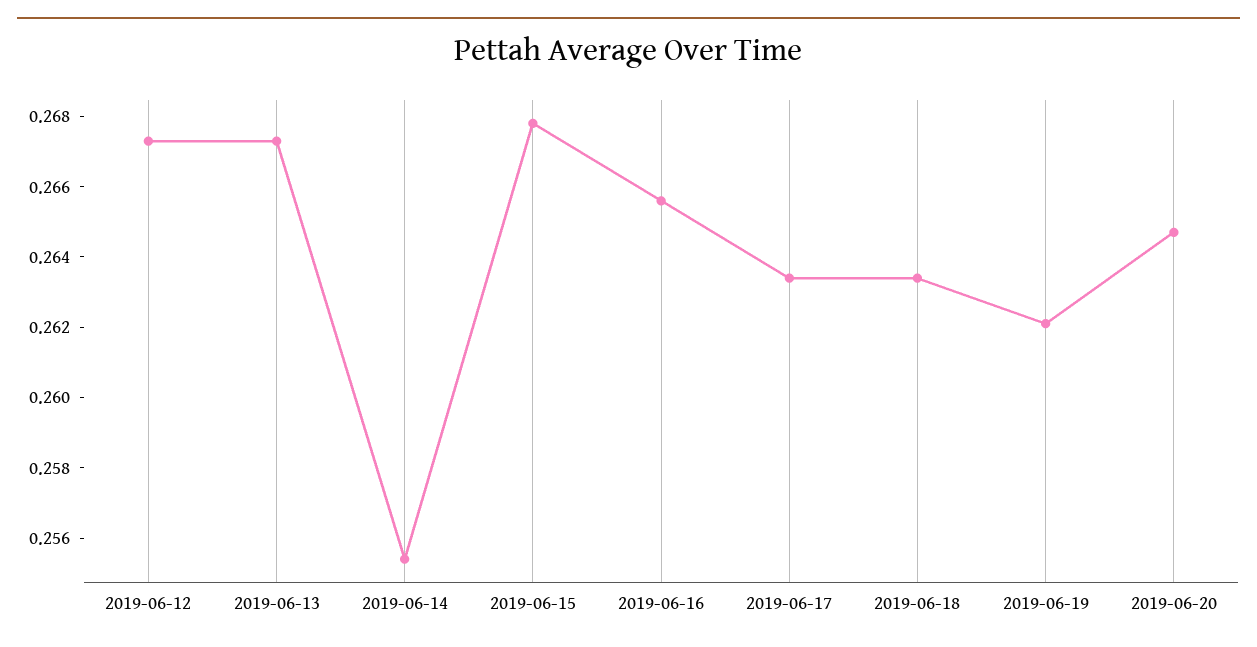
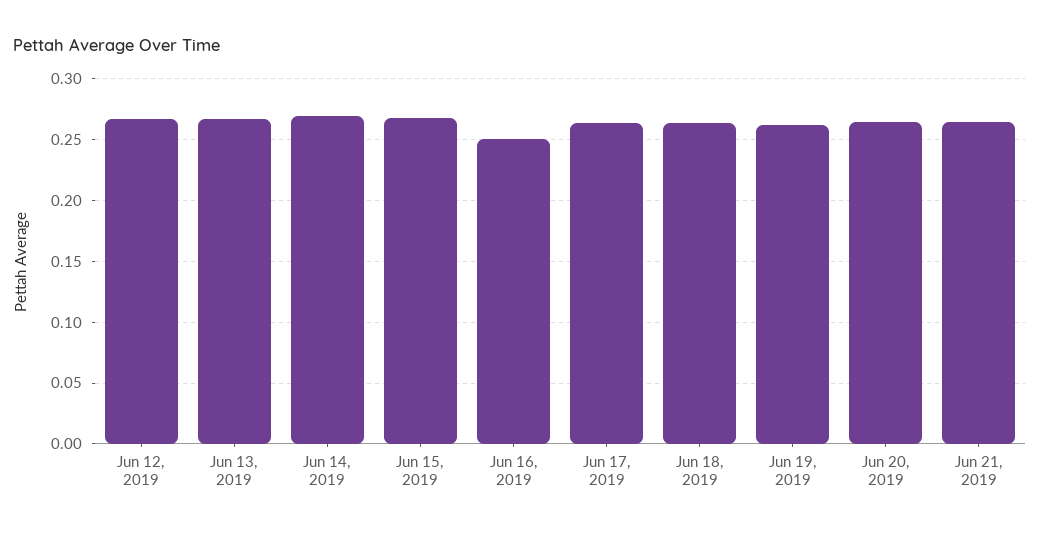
2019-06-14: 0.2555 -> 0.27
2019-06-16: 0.2655 -> 0.25
Jun 21, 2019: none -> 0.265

